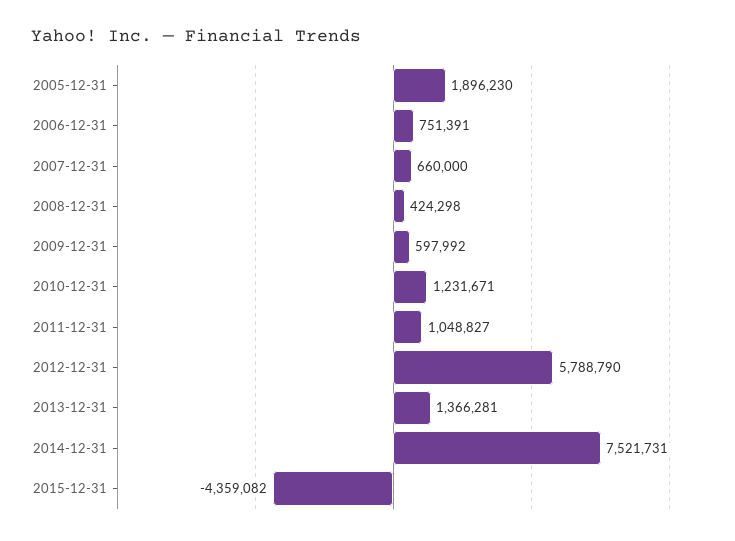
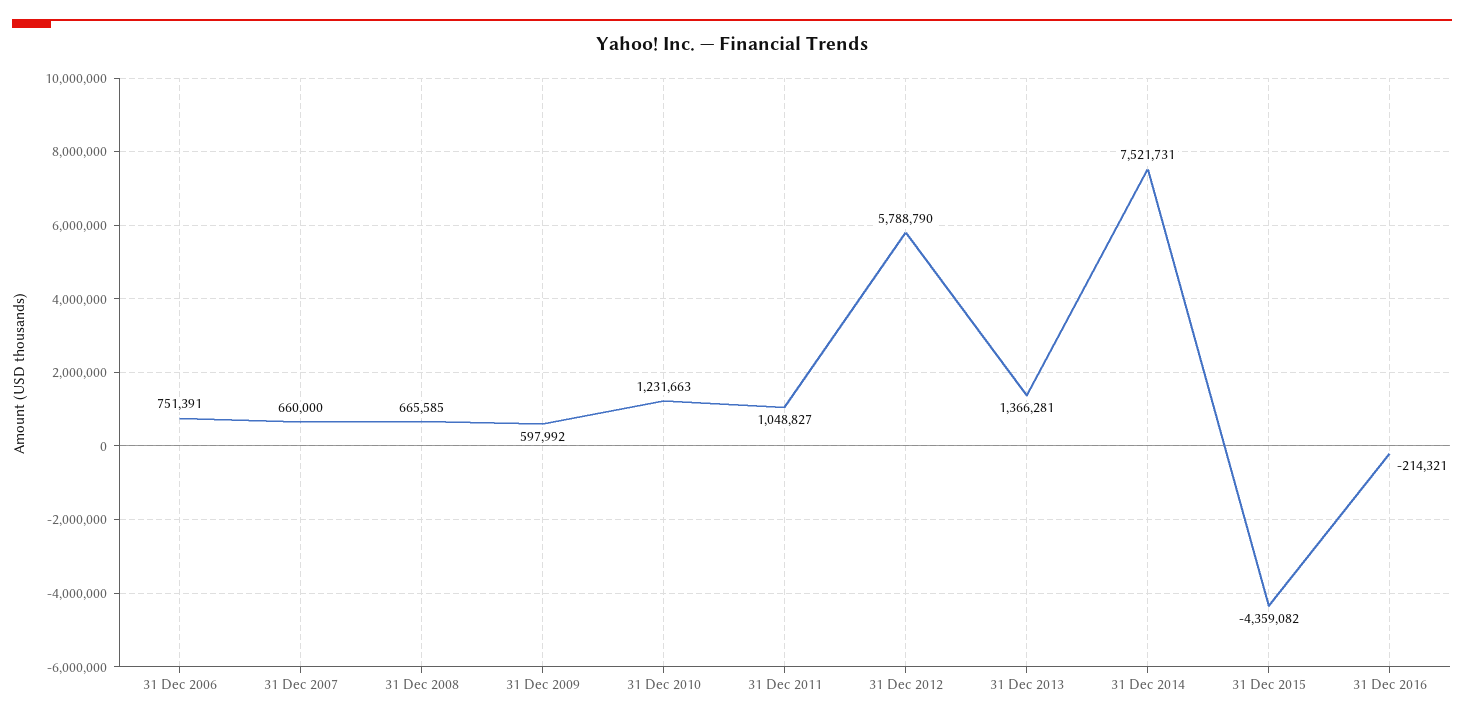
2005-12-31: 1896230 -> none
2008-12-31: 424298 -> 665585
2010-12-31: 1231671 -> 1231663
31 Dec 2016: none -> -214321

